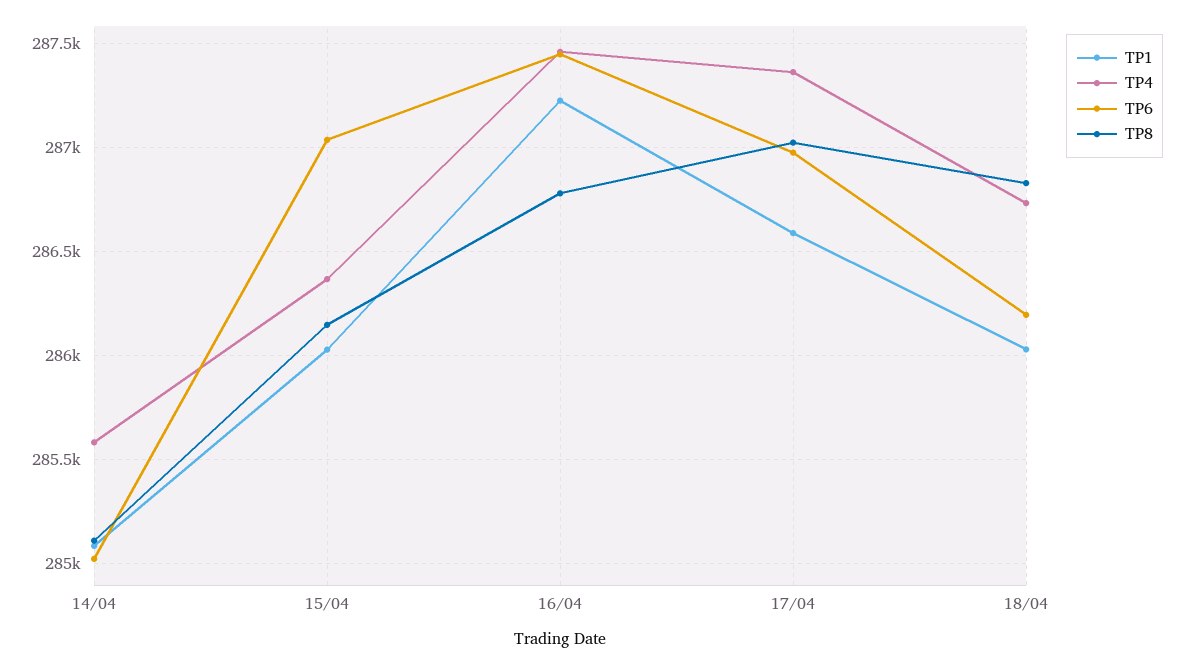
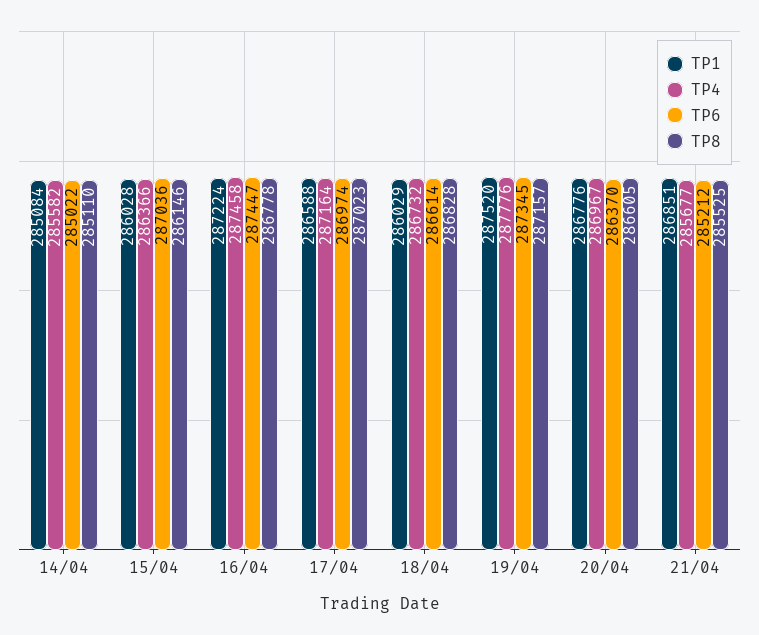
TP4, 17/04: 287350 -> 287164
TP6, 18/04: 286200 -> 286614
TP1, 19/04: none -> 287520
TP4, 19/04: none -> 287776
TP6, 19/04: none -> 287345
TP8, 19/04: none -> 287157
TP1, 20/04: none -> 286776
TP4, 20/04: none -> 286967
TP6, 20/04: none -> 286370
TP8, 20/04: none -> 286605
TP1, 21/04: none -> 286851
TP4, 21/04: none -> 285677
TP6, 21/04: none -> 285212
TP8, 21/04: none -> 285525

